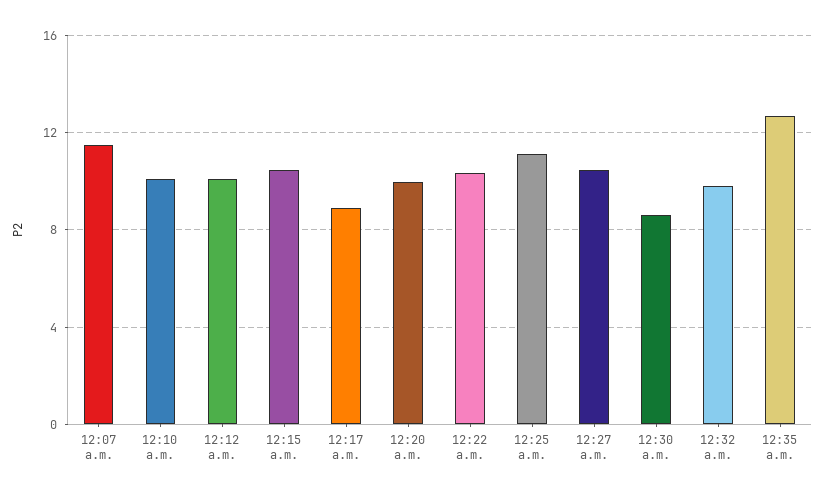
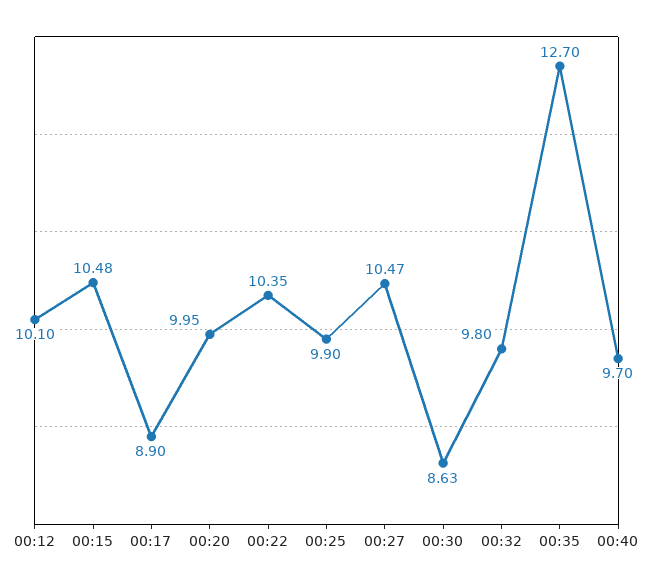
12:07 a.m.: 11.5 -> none
12:10 a.m.: 10 -> none
12:25 a.m.: 11 -> 9.9
00:40: none -> 9.7

